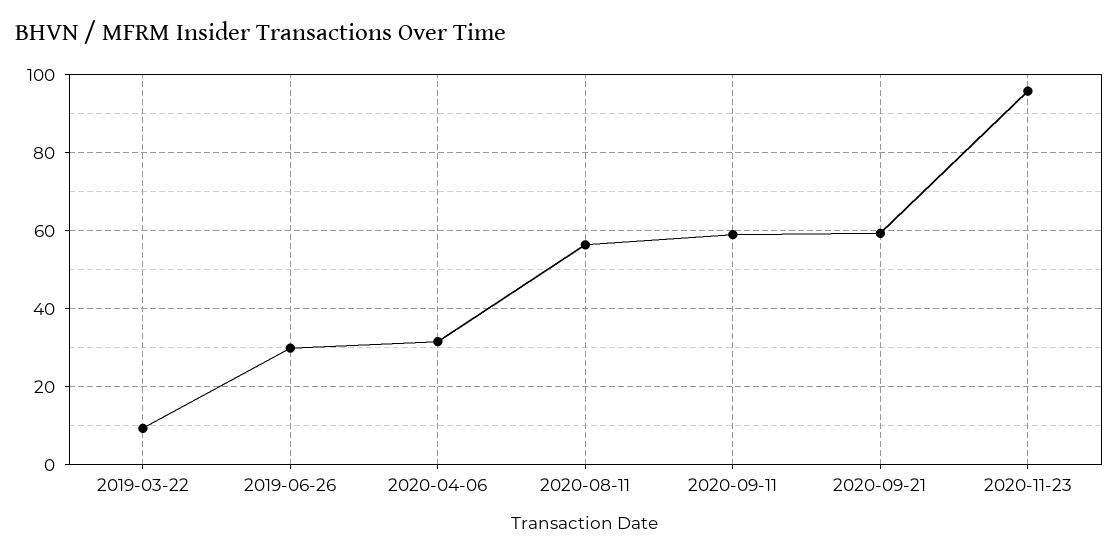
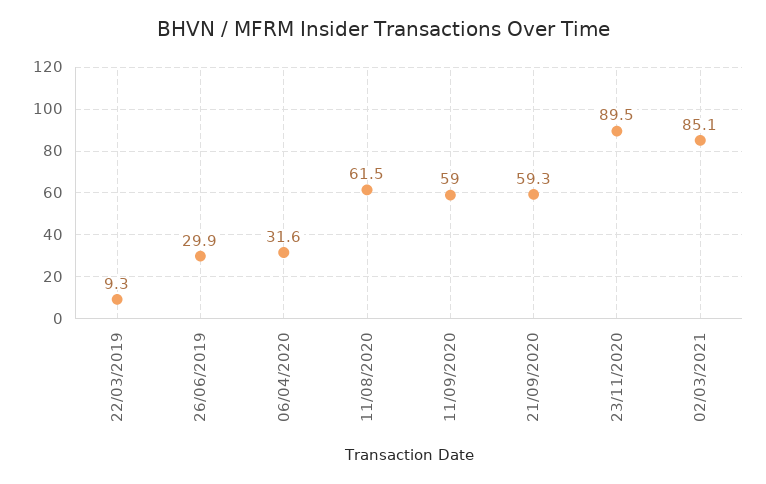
2020-08-11: 56 -> 61.5
2020-11-23: 96 -> 89.5
02/03/2021: none -> 85.1

